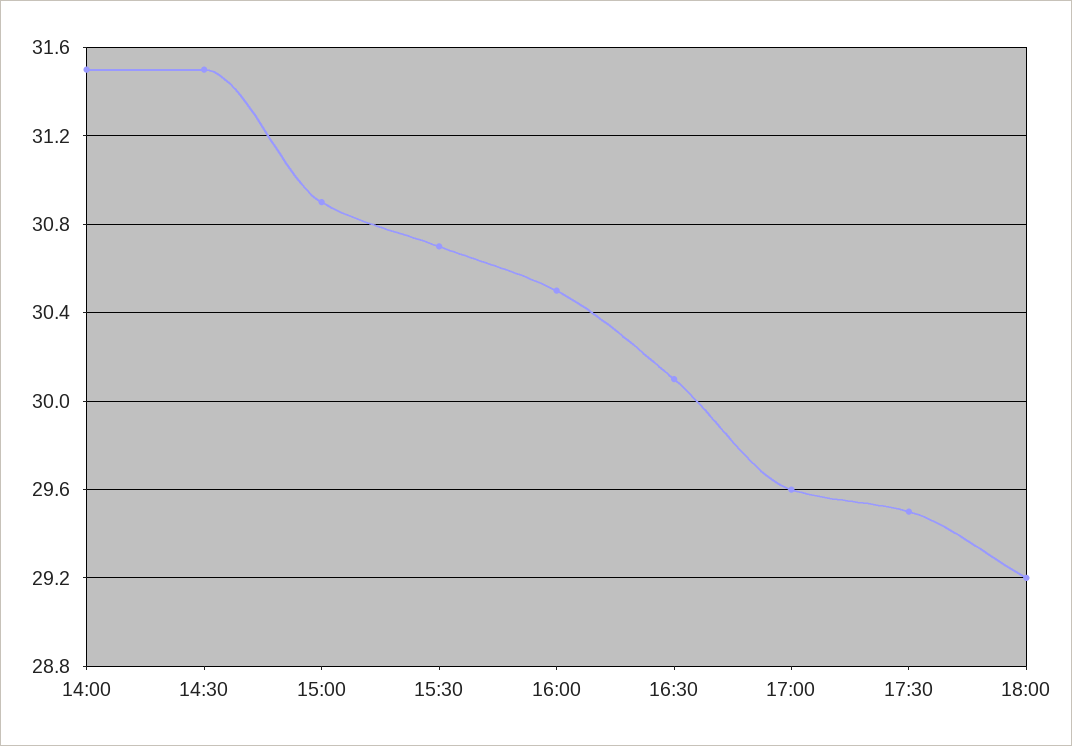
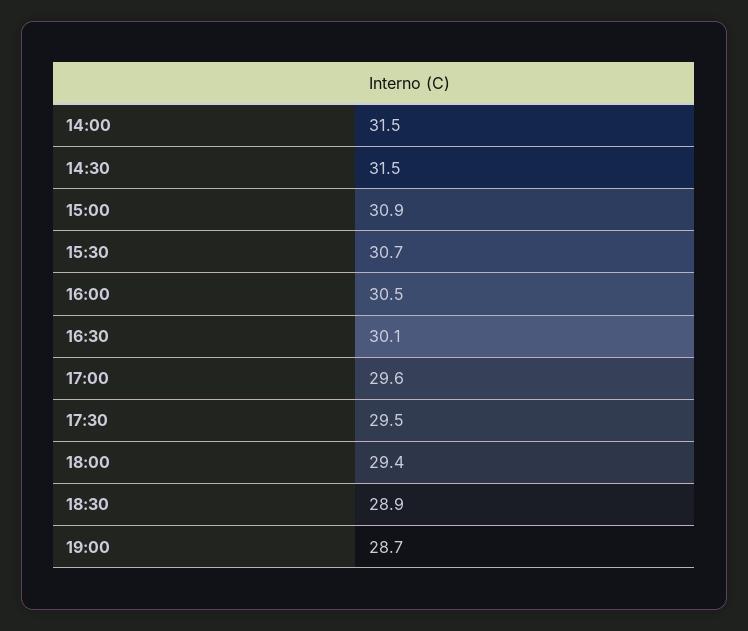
18:00: 29.2 -> 29.4
18:30: none -> 28.9
19:00: none -> 28.7

